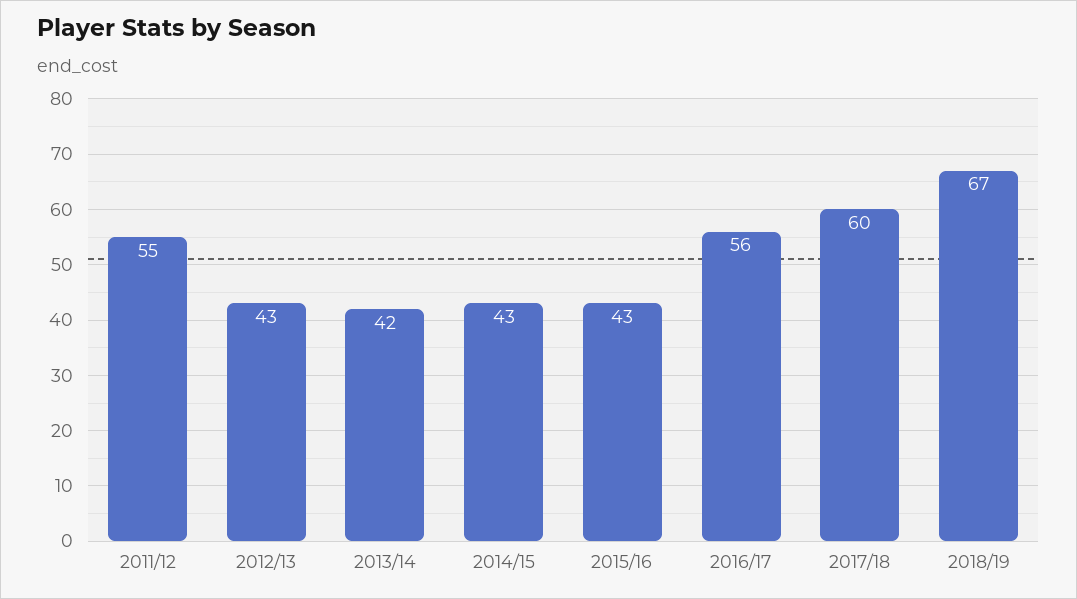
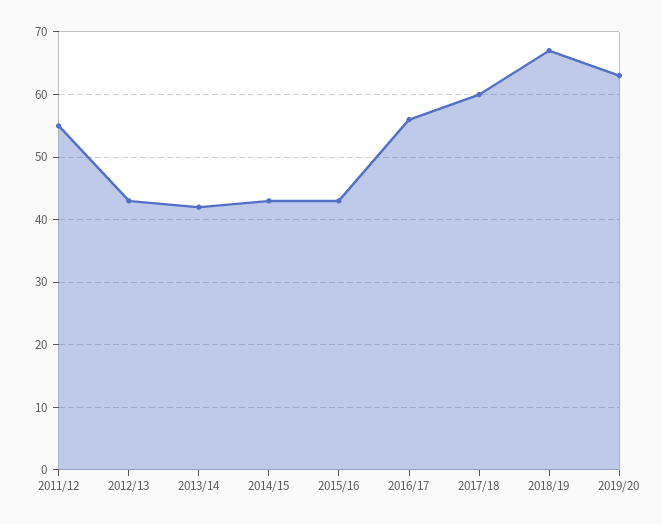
2019/20: none -> 63

